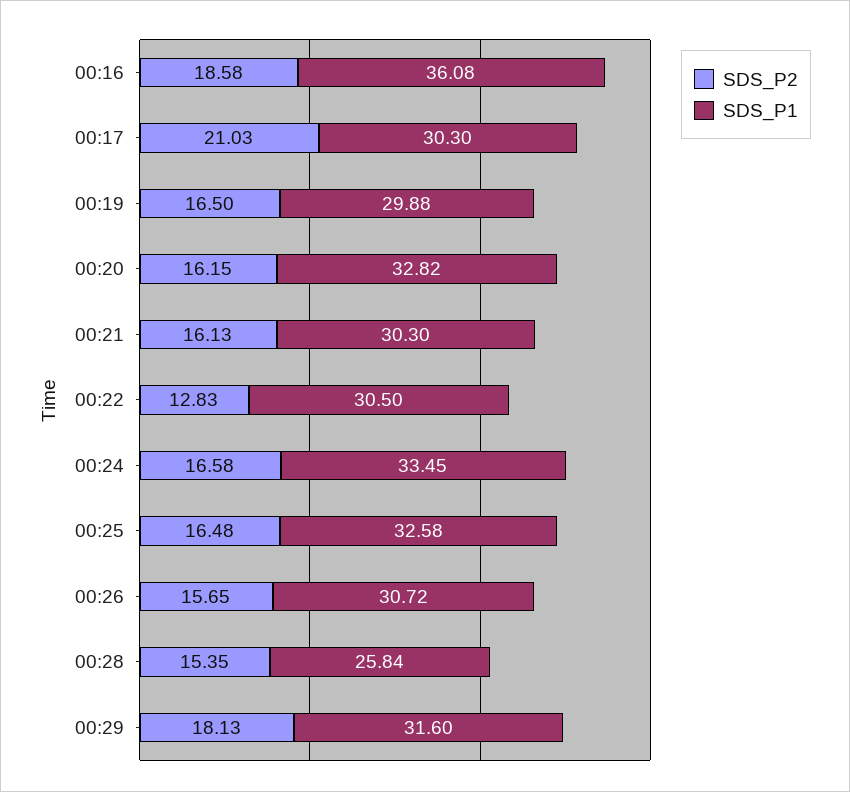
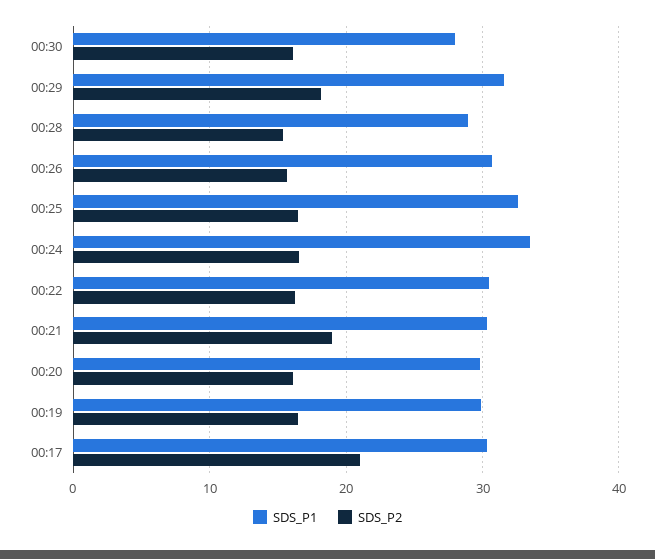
SDS_P2, 00:16: 18.58 -> none
SDS_P1, 00:16: 36.08 -> none
SDS_P1, 00:20: 32.82 -> 30
SDS_P2, 00:21: 16.13 -> 19
SDS_P2, 00:22: 12.83 -> 16
SDS_P1, 00:28: 25.84 -> 29
SDS_P1, 00:30: none -> 28
SDS_P2, 00:30: none -> 16

